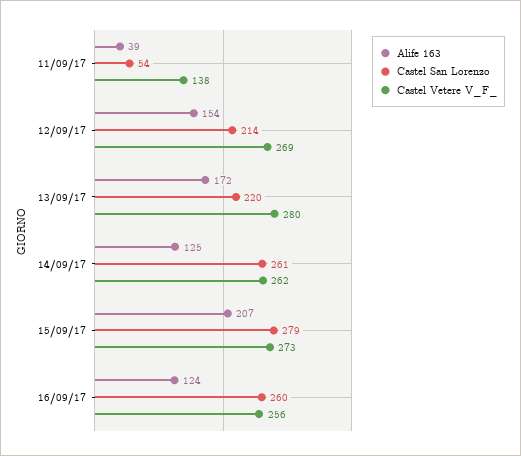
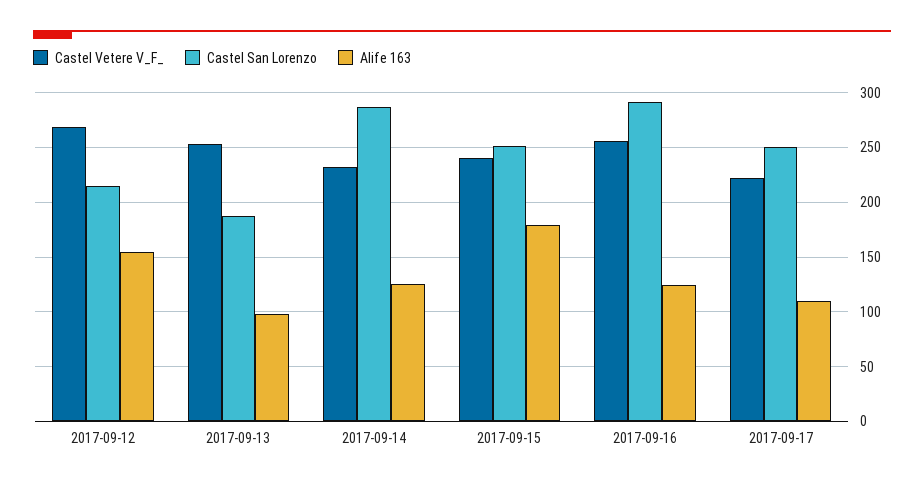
Alife 163, 11/09/17: 39 -> none
Castel San Lorenzo, 11/09/17: 54 -> none
Castel Vetere V_F_, 11/09/17: 138 -> none
Alife 163, 13/09/17: 172 -> 100
Castel San Lorenzo, 13/09/17: 220 -> 190
Castel Vetere V_F_, 13/09/17: 280 -> 250
Castel San Lorenzo, 14/09/17: 261 -> 290
Castel Vetere V_F_, 14/09/17: 262 -> 230
Alife 163, 15/09/17: 207 -> 180
Castel San Lorenzo, 15/09/17: 279 -> 250
Castel Vetere V_F_, 15/09/17: 273 -> 240
Castel San Lorenzo, 16/09/17: 260 -> 290
Castel Vetere V_F_, 2017-09-17: none -> 220
Castel San Lorenzo, 2017-09-17: none -> 250
Alife 163, 2017-09-17: none -> 110

